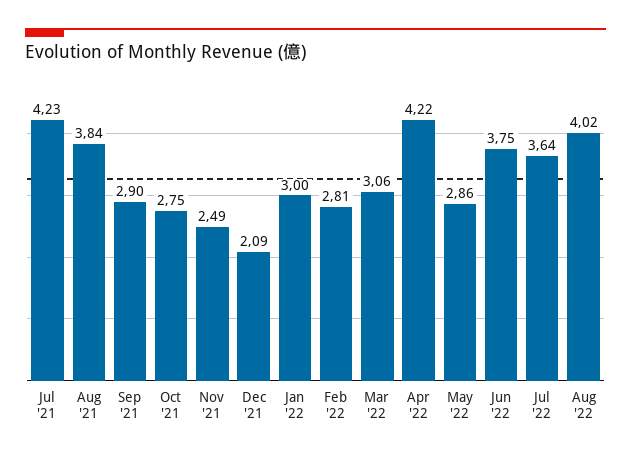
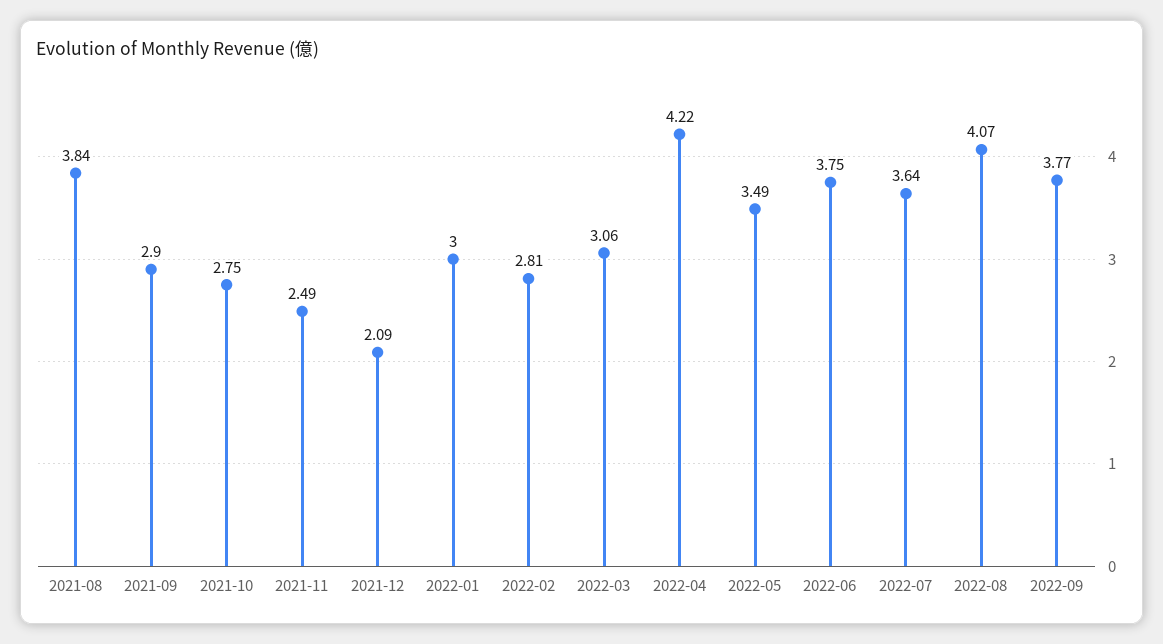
Jul '21: 4.23 -> none
May '22: 2.86 -> 3.49
Aug '22: 4.02 -> 4.07
2022-09: none -> 3.77

